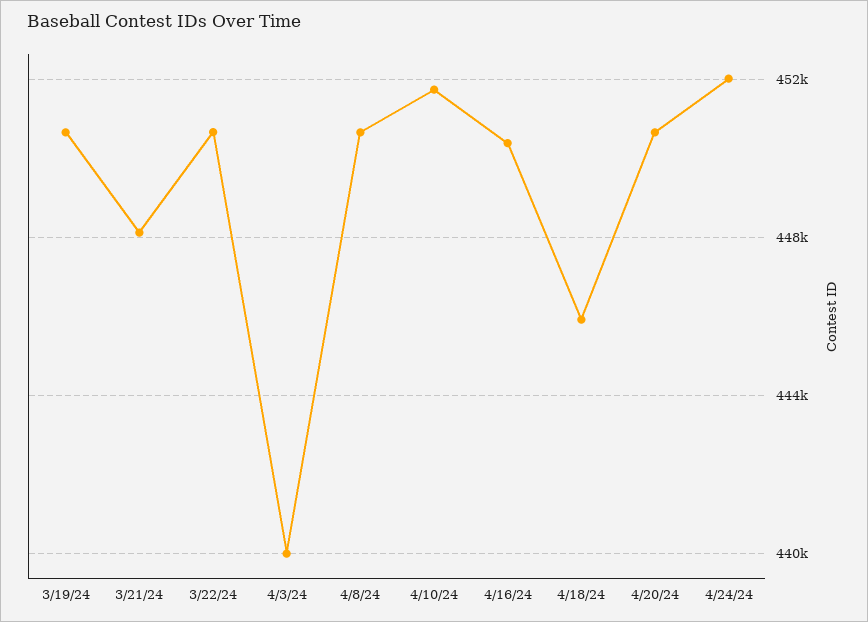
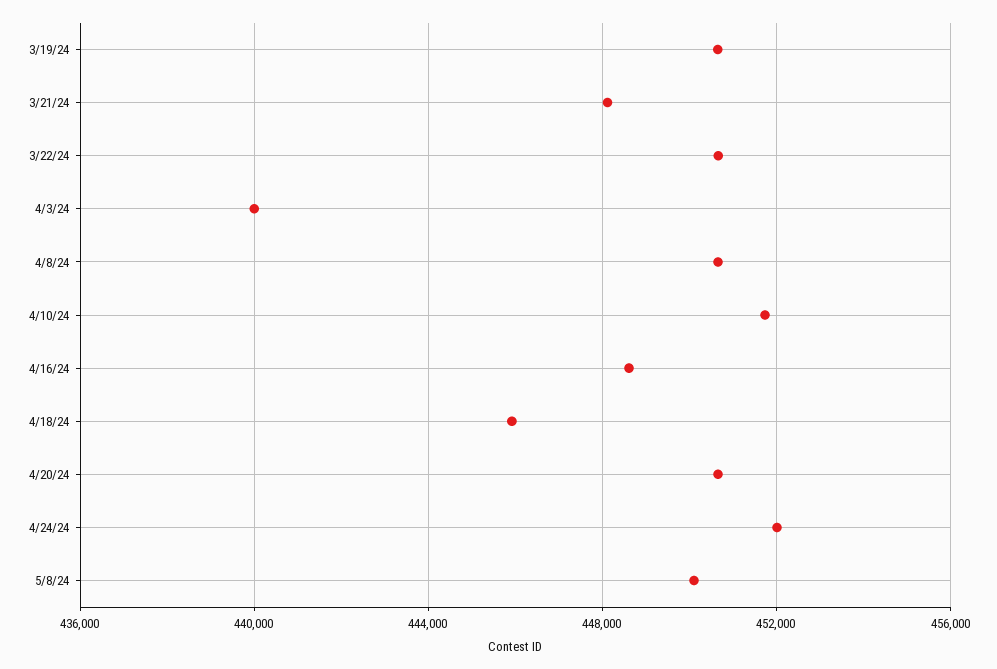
4/16/24: 450500 -> 448500
5/8/24: none -> 450000

